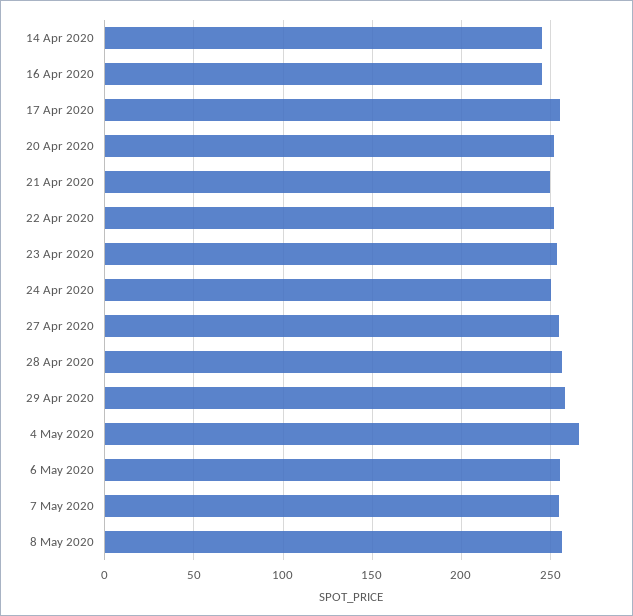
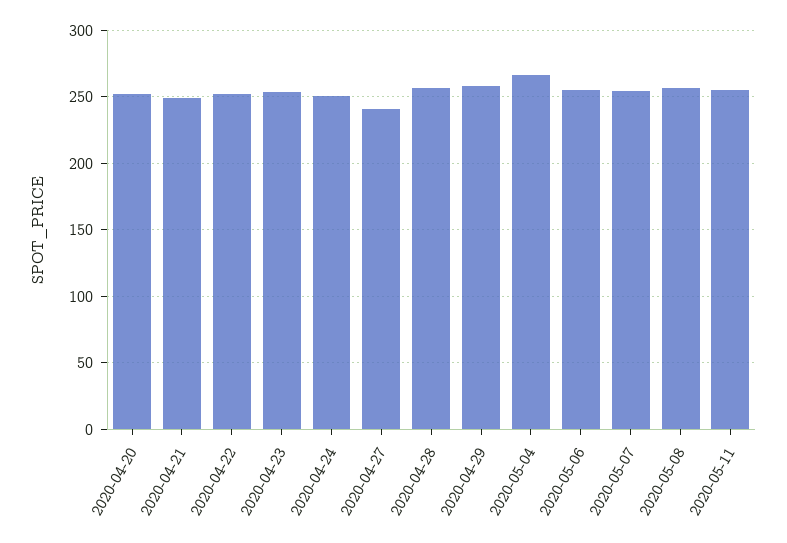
14 Apr 2020: 245 -> none
16 Apr 2020: 245 -> none
17 Apr 2020: 255 -> none
27 Apr 2020: 255 -> 240
2020-05-11: none -> 255

